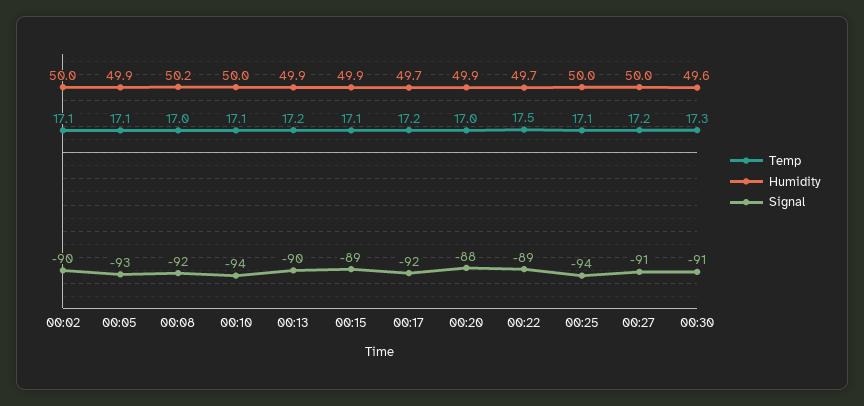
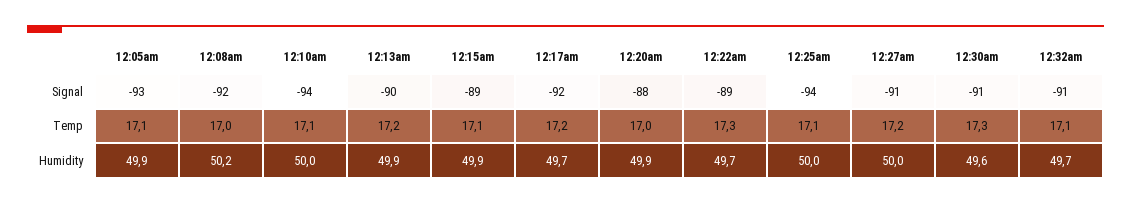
Temp, 00:02: 17.1 -> none
Humidity, 00:02: 50 -> none
Signal, 00:02: -90 -> none
Temp, 00:22: 17.5 -> 17.3
Signal, 12:32am: none -> -91
Temp, 12:32am: none -> 17.1
Humidity, 12:32am: none -> 49.7

